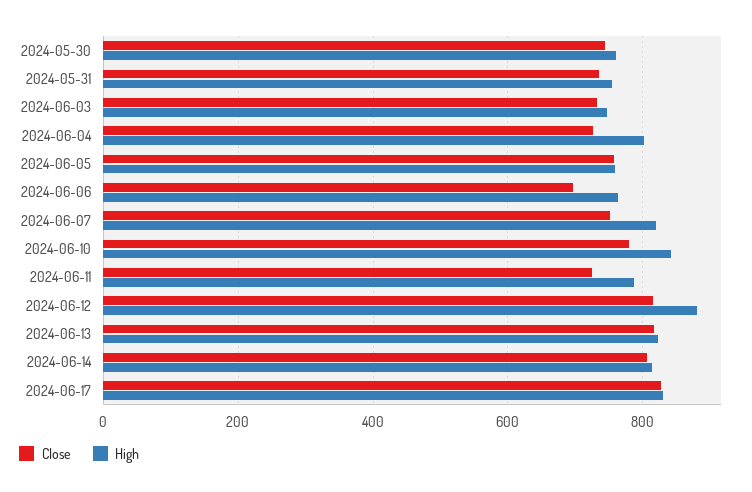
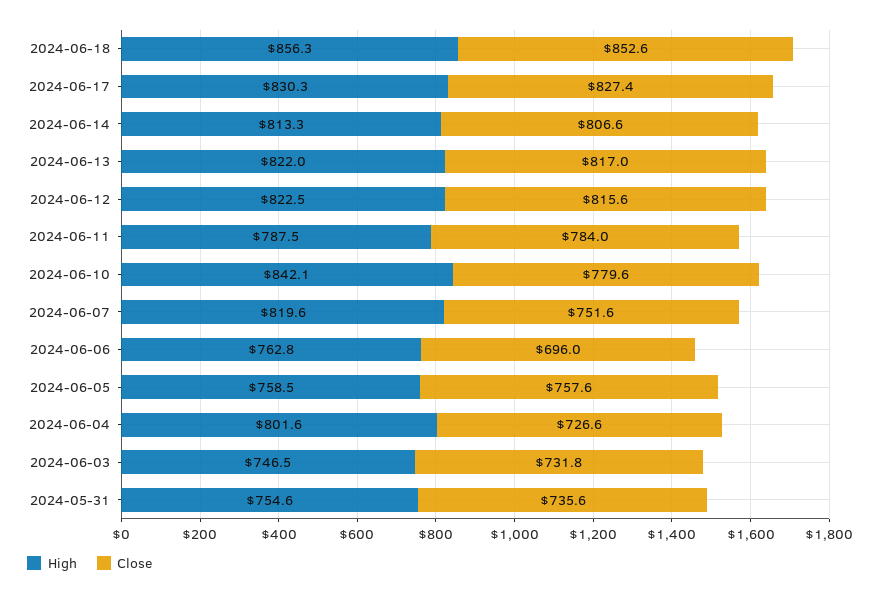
Close, 2024-05-30: 740 -> none
High, 2024-05-30: 760 -> none
Close, 2024-06-11: 720 -> 784
High, 2024-06-12: 880 -> 822.5
High, 2024-06-18: none -> 856.3
Close, 2024-06-18: none -> 852.6

